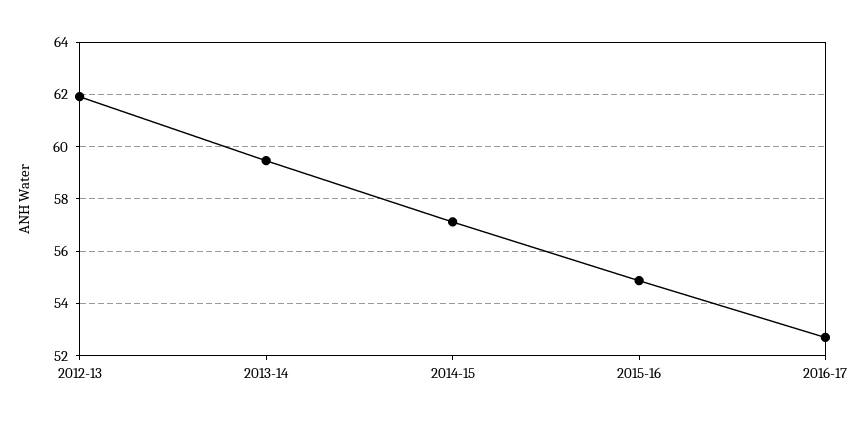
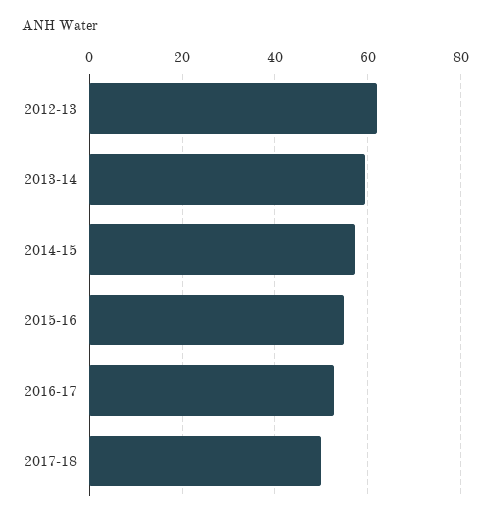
2017-18: none -> 50

